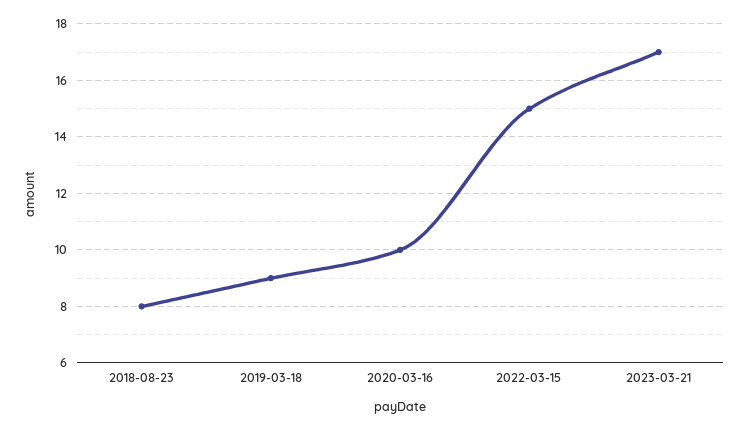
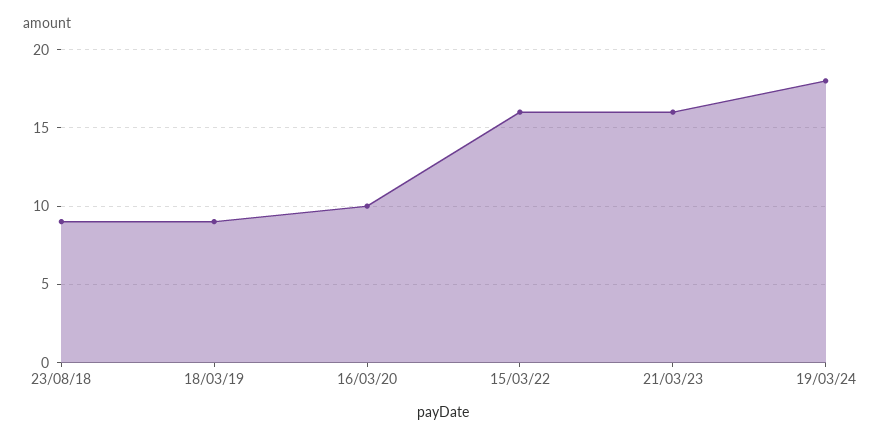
2018-08-23: 8 -> 9
2022-03-15: 15 -> 16
2023-03-21: 17 -> 16
19/03/24: none -> 18

